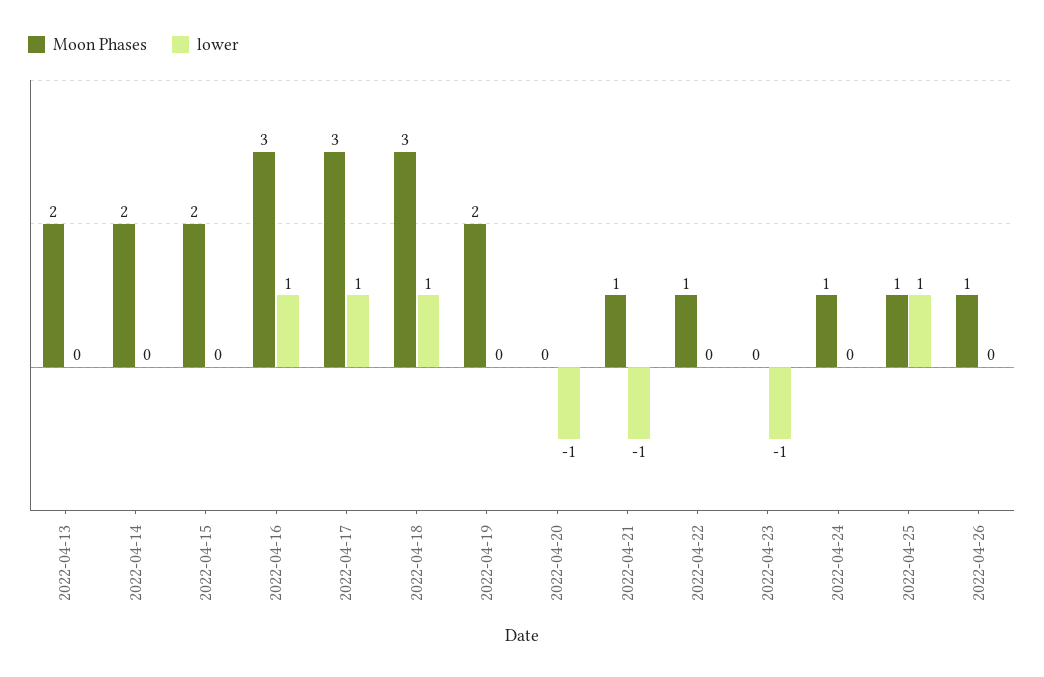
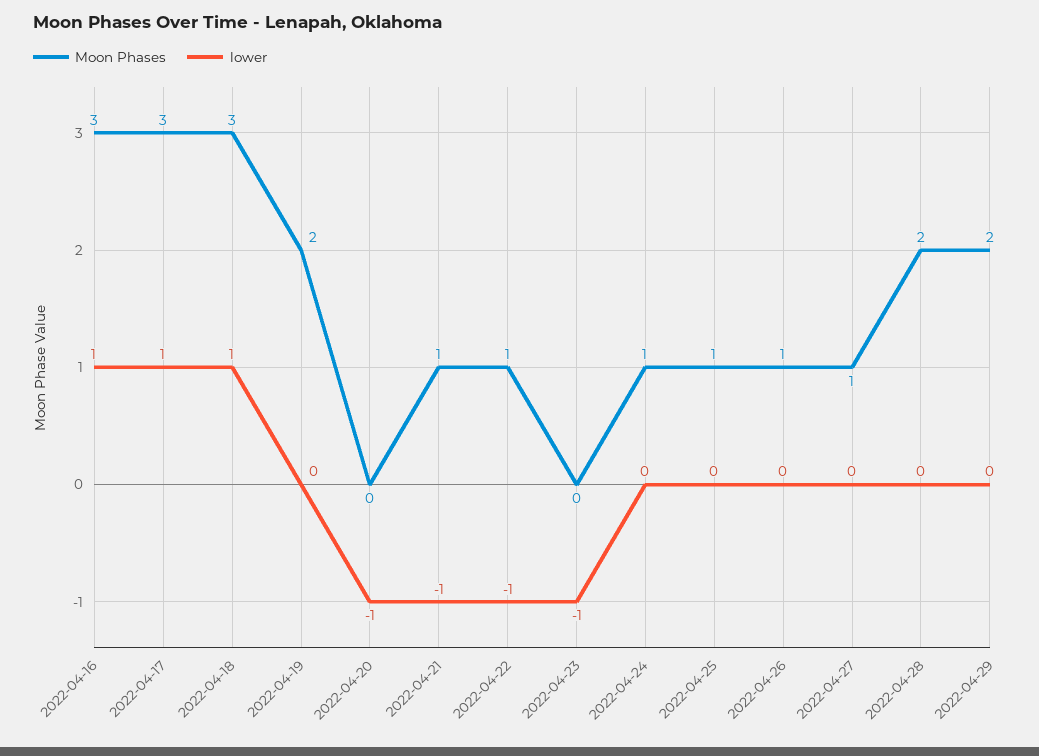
Moon Phases, 2022-04-13: 2 -> none
lower, 2022-04-13: 0 -> none
Moon Phases, 2022-04-14: 2 -> none
lower, 2022-04-14: 0 -> none
Moon Phases, 2022-04-15: 2 -> none
lower, 2022-04-15: 0 -> none
lower, 2022-04-22: 0 -> -1
lower, 2022-04-25: 1 -> 0
Moon Phases, 2022-04-27: none -> 1
lower, 2022-04-27: none -> 0
Moon Phases, 2022-04-28: none -> 2
lower, 2022-04-28: none -> 0
Moon Phases, 2022-04-29: none -> 2
lower, 2022-04-29: none -> 0

